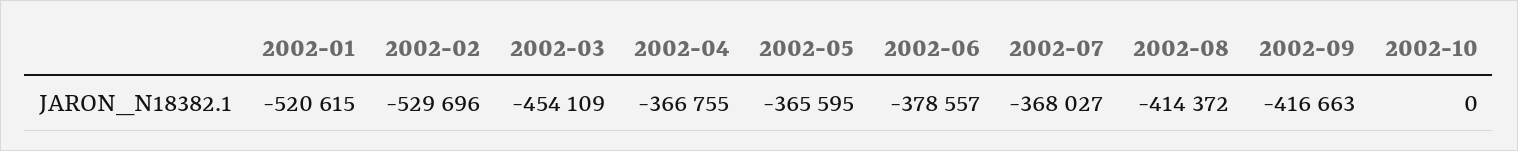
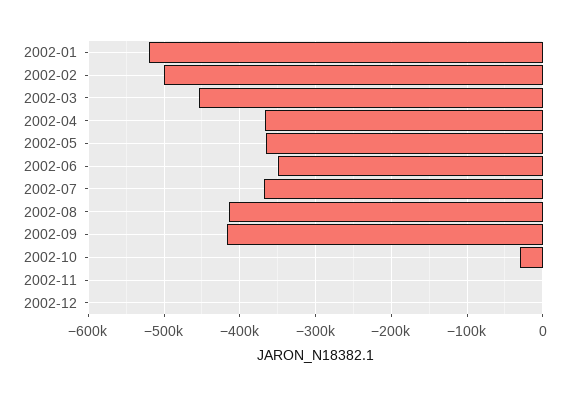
2002-02: -529696 -> -500000
2002-06: -378557 -> -350000
2002-10: 0 -> -30000
2002-11: none -> 0
2002-12: none -> 0

